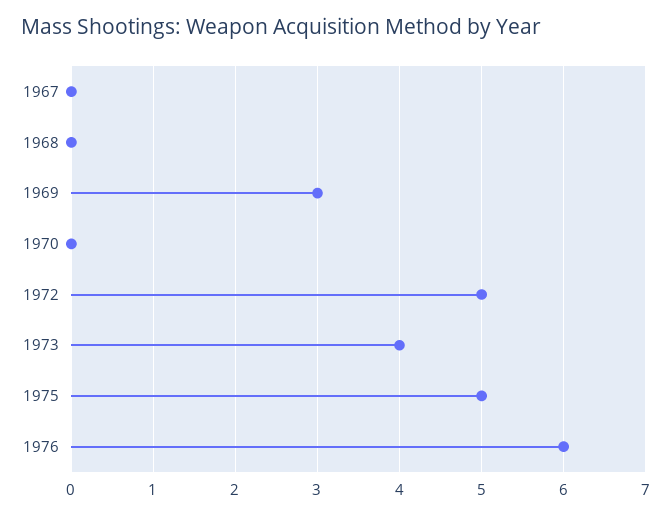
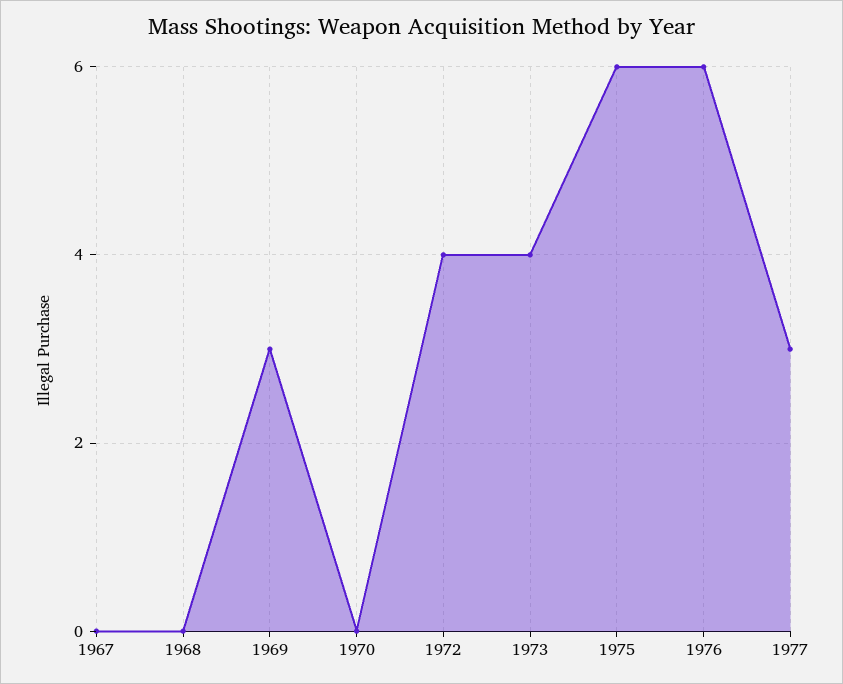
1972: 5 -> 4
1975: 5 -> 6
1977: none -> 3

